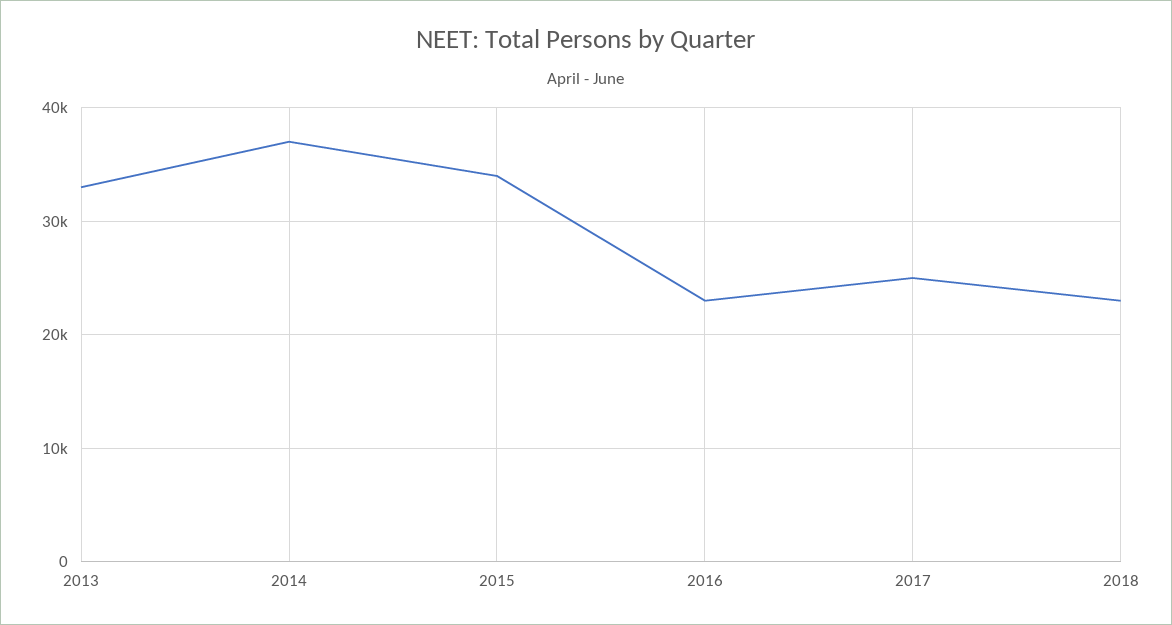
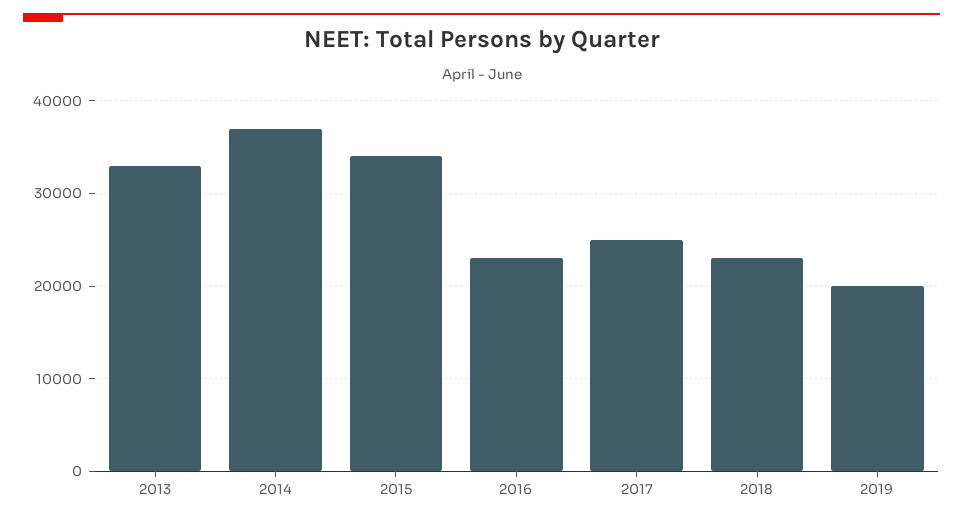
2019: none -> 20000

